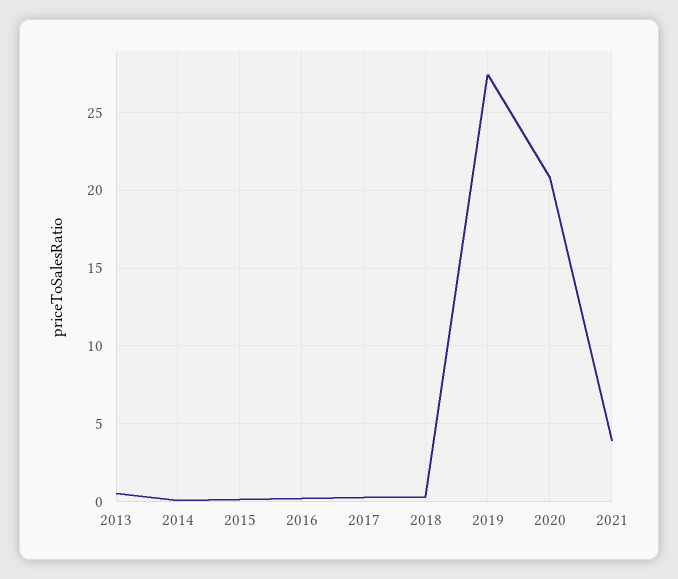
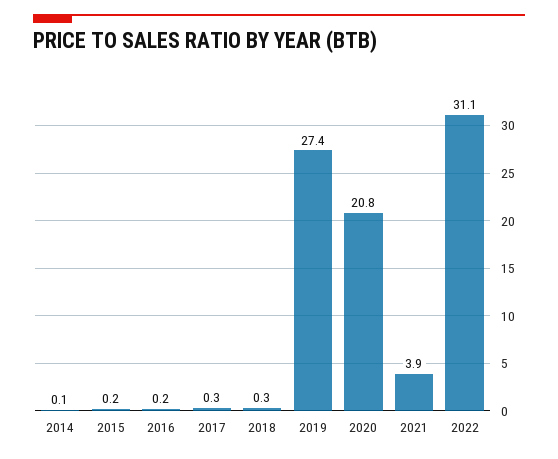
2013: 0.5 -> none
2022: none -> 31.1

